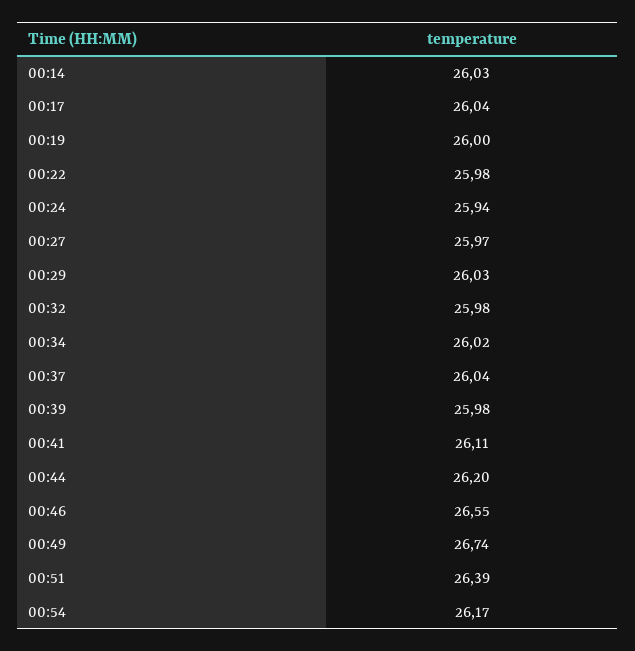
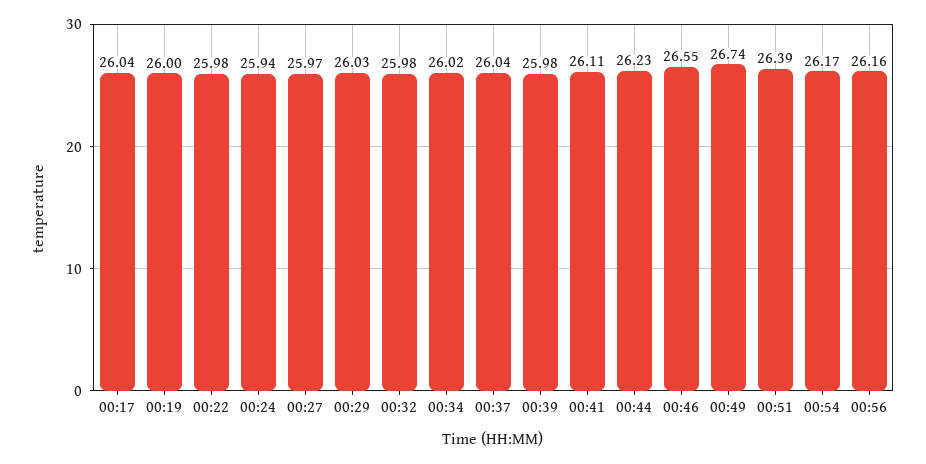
00:14: 26.03 -> none
00:44: 26.2 -> 26.23
00:56: none -> 26.16

